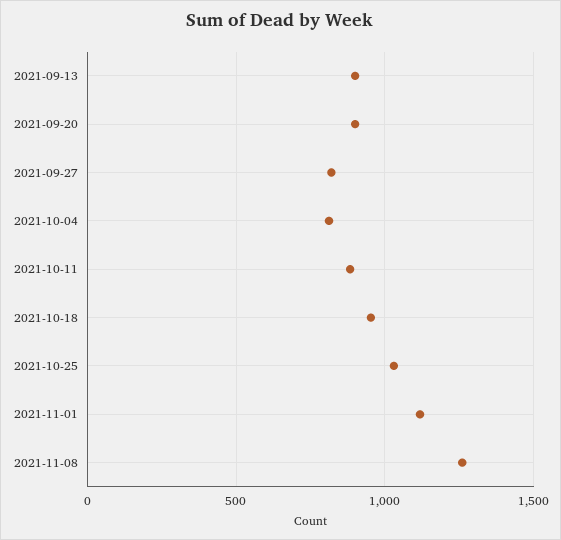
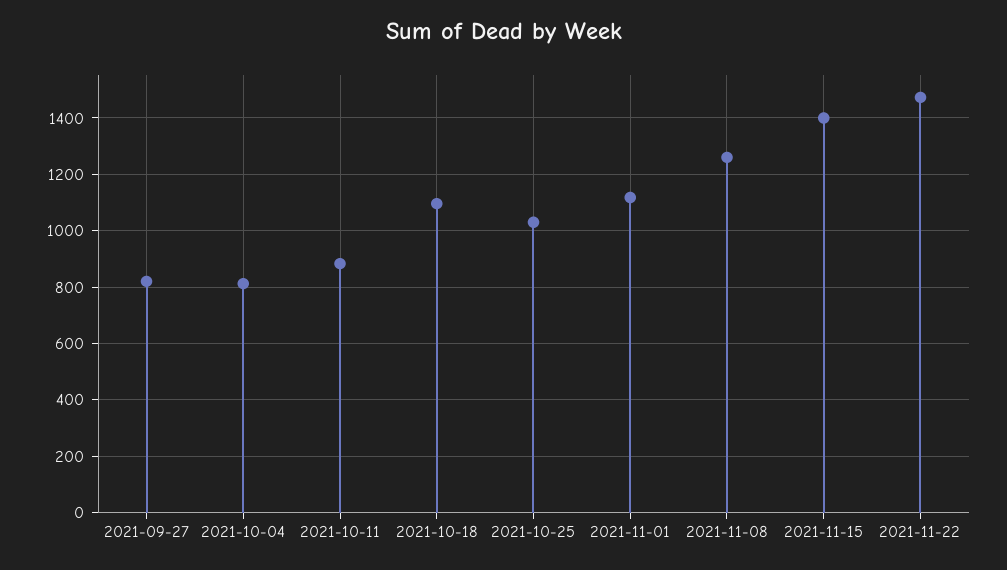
2021-09-13: 900 -> none
2021-09-20: 900 -> none
2021-10-18: 950 -> 1100
2021-11-15: none -> 1400
2021-11-22: none -> 1475

